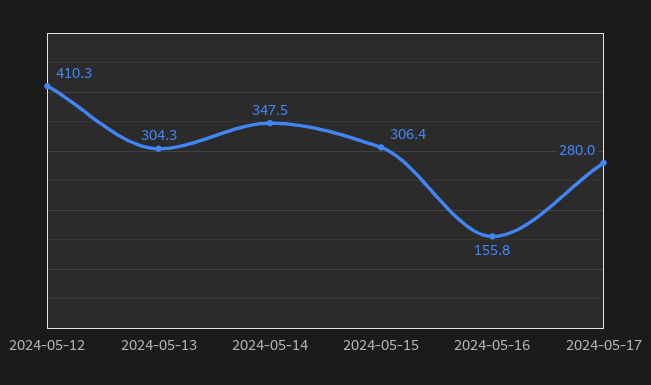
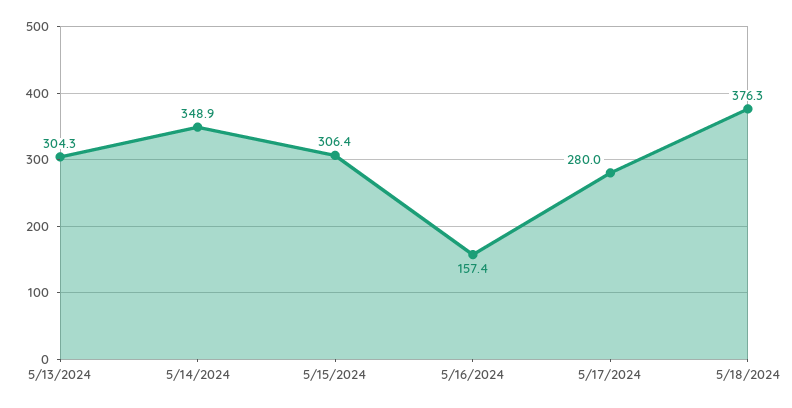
2024-05-12: 410.3 -> none
2024-05-14: 347.5 -> 348.9
2024-05-16: 155.8 -> 157.4
5/18/2024: none -> 376.3

